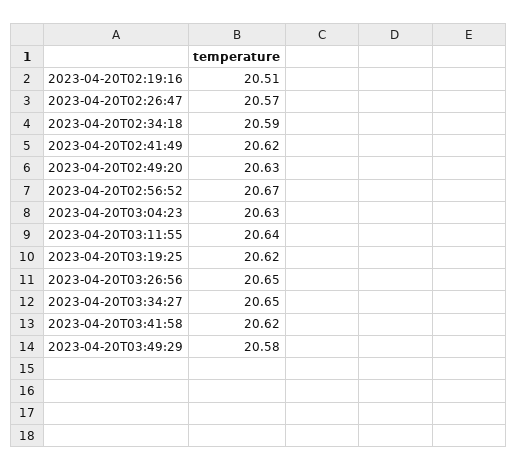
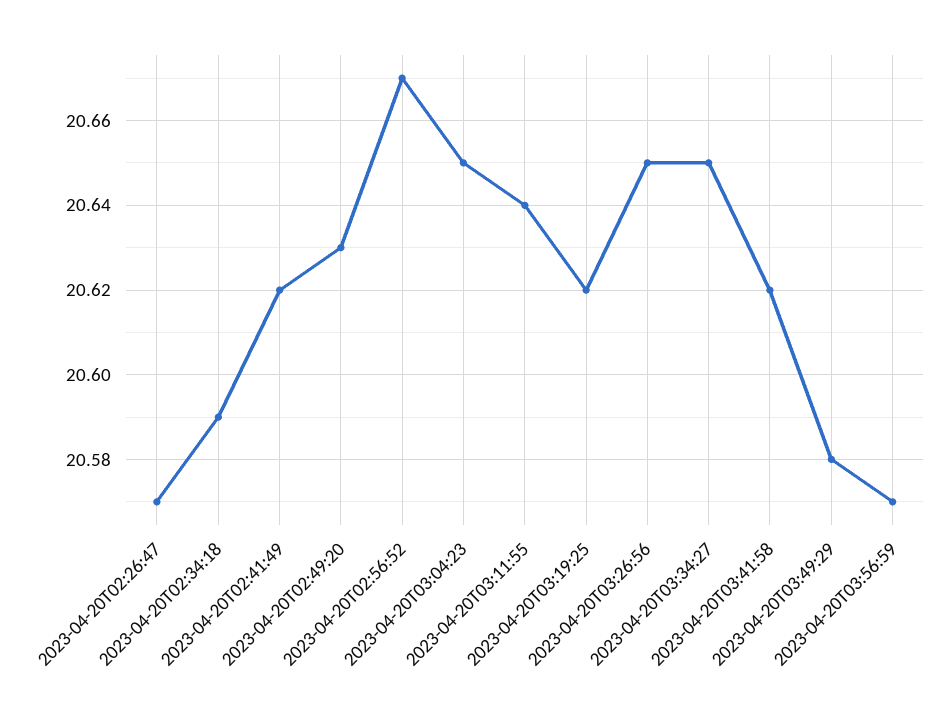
2023-04-20T02:19:16: 20.51 -> none
2023-04-20T03:04:23: 20.63 -> 20.65
2023-04-20T03:56:59: none -> 20.57

